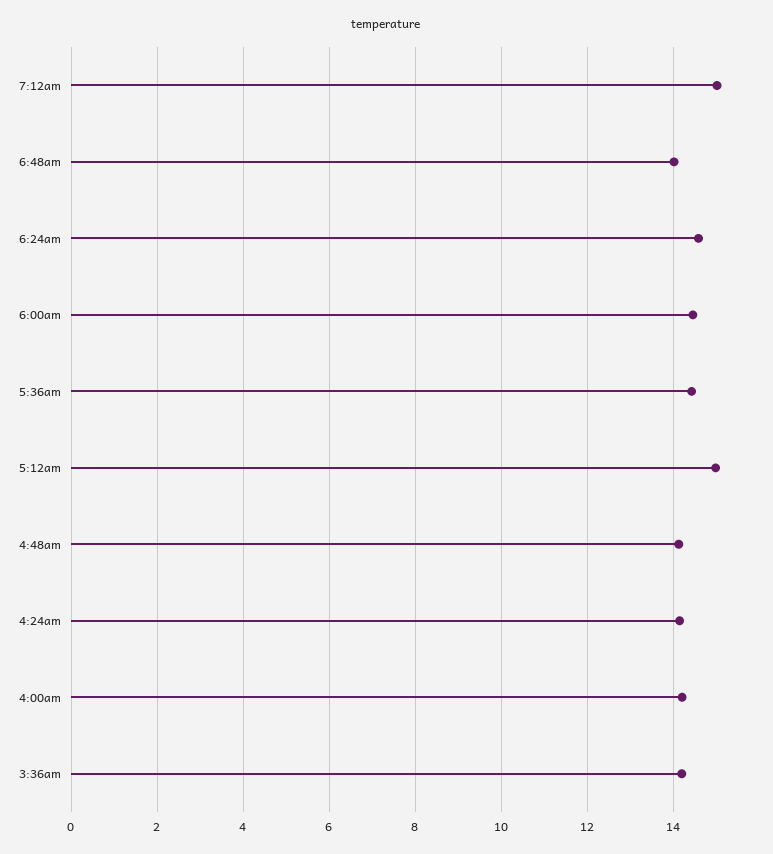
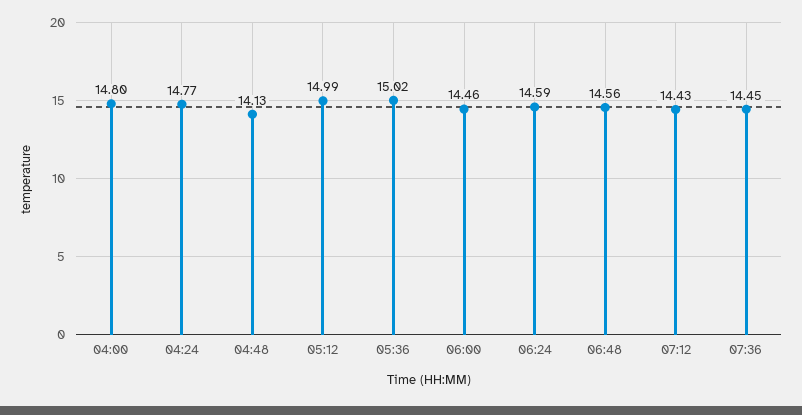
7:12am: 15 -> 14.43
6:48am: 14 -> 14.56
5:36am: 14.4 -> 15.02
4:24am: 14.2 -> 14.77
4:00am: 14.2 -> 14.8
3:36am: 14.2 -> none
07:36: none -> 14.45

